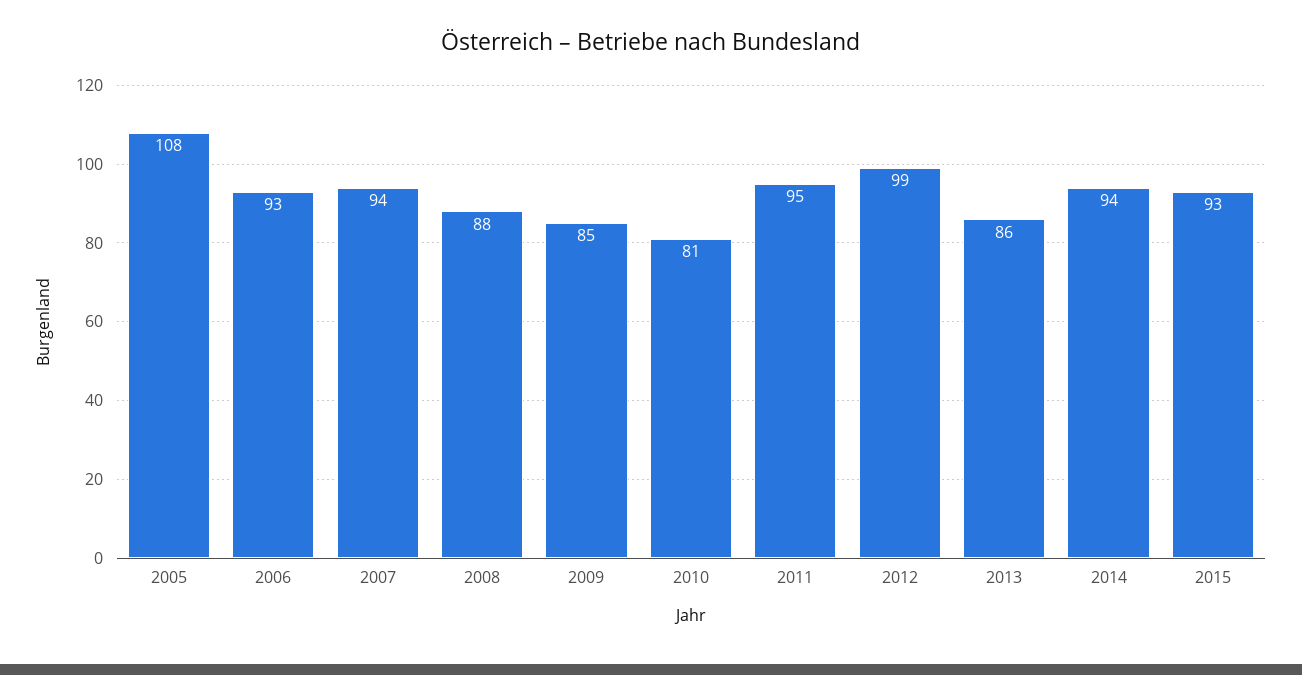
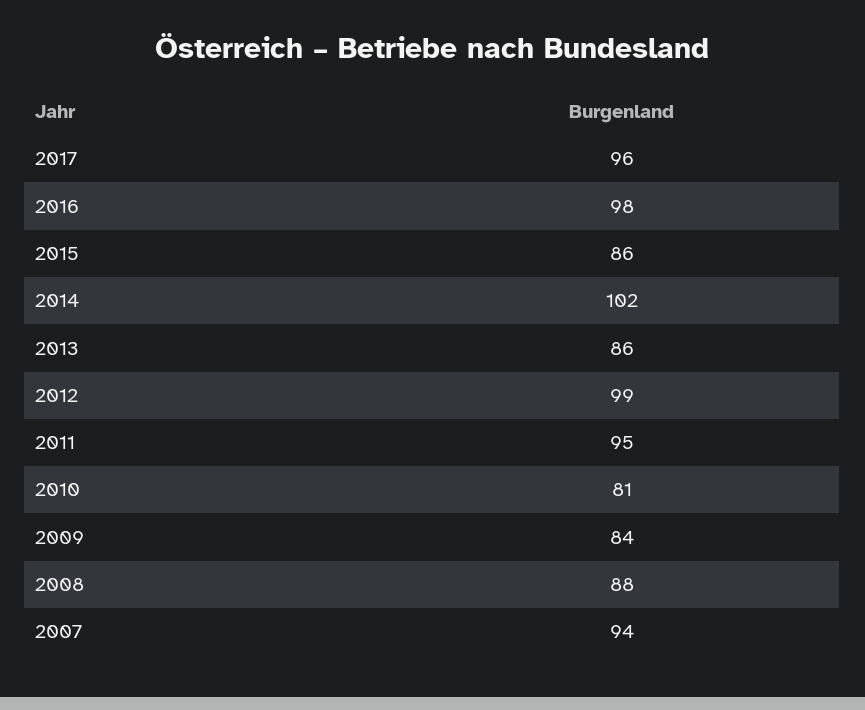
2005: 108 -> none
2006: 93 -> none
2009: 85 -> 84
2014: 94 -> 102
2015: 93 -> 86
2017: none -> 96
2016: none -> 98

